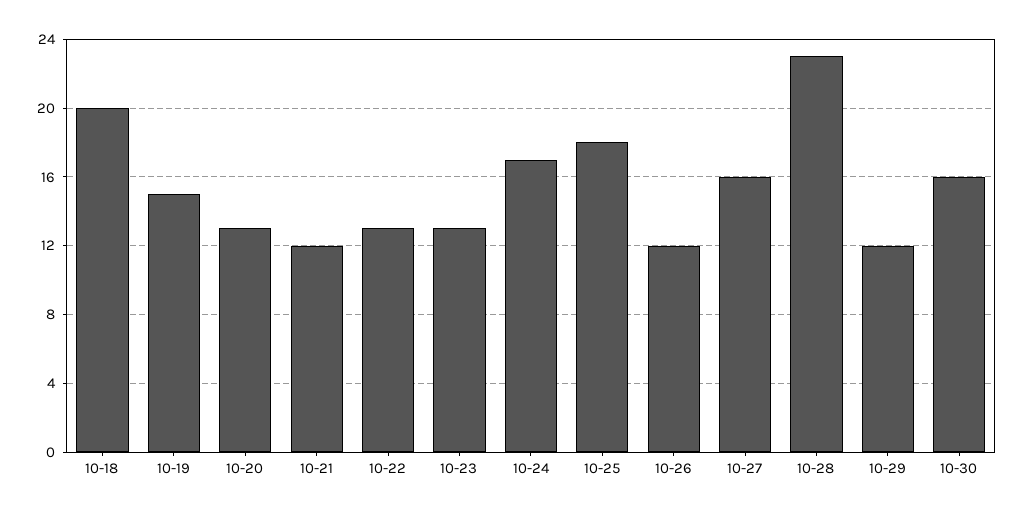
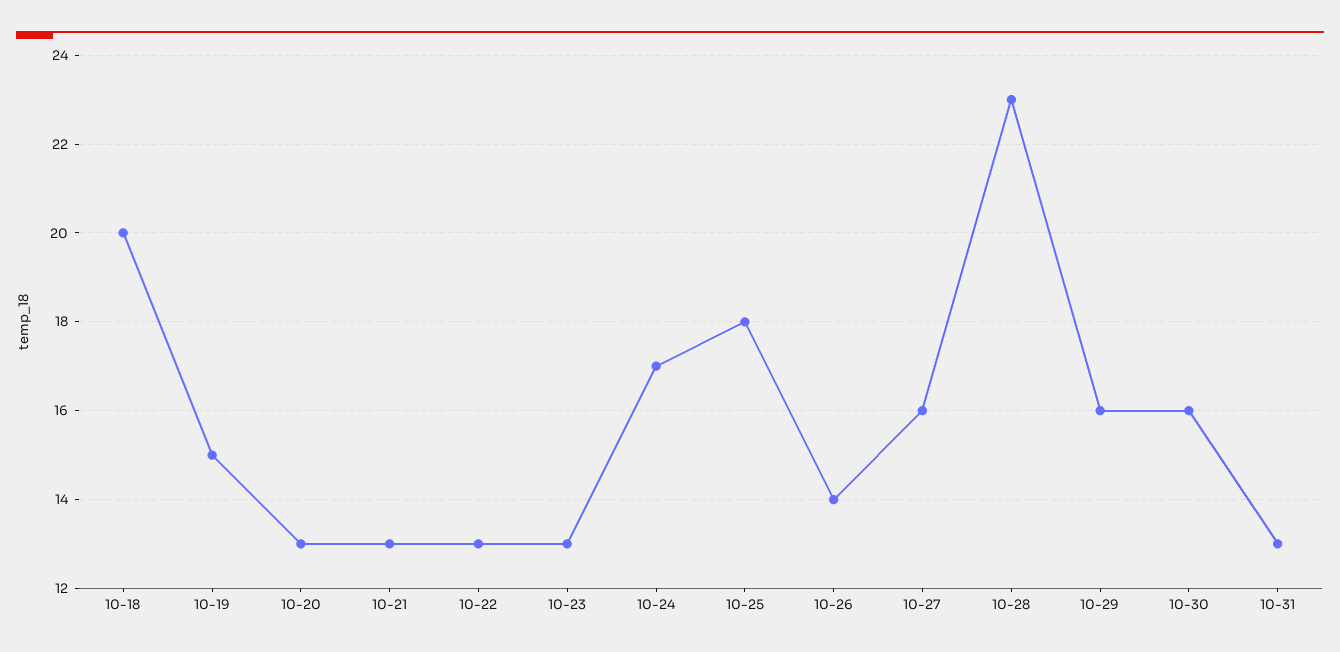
10-21: 12 -> 13
10-26: 12 -> 14
10-29: 12 -> 16
10-31: none -> 13

